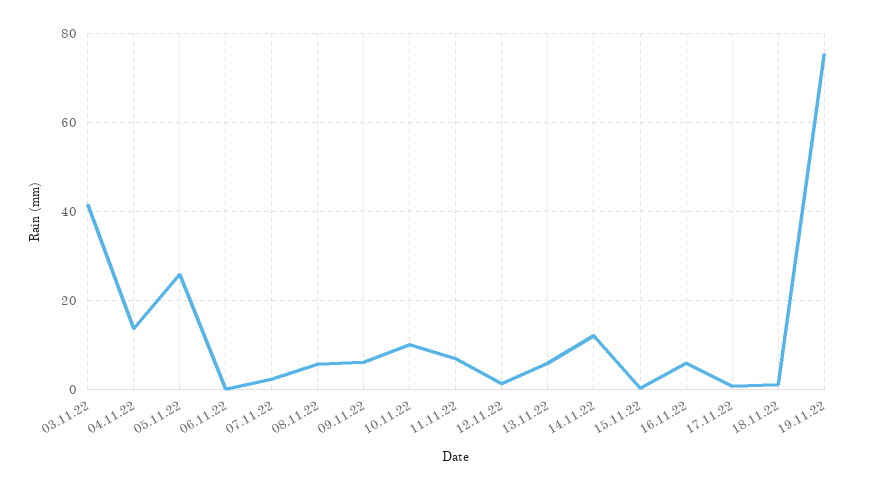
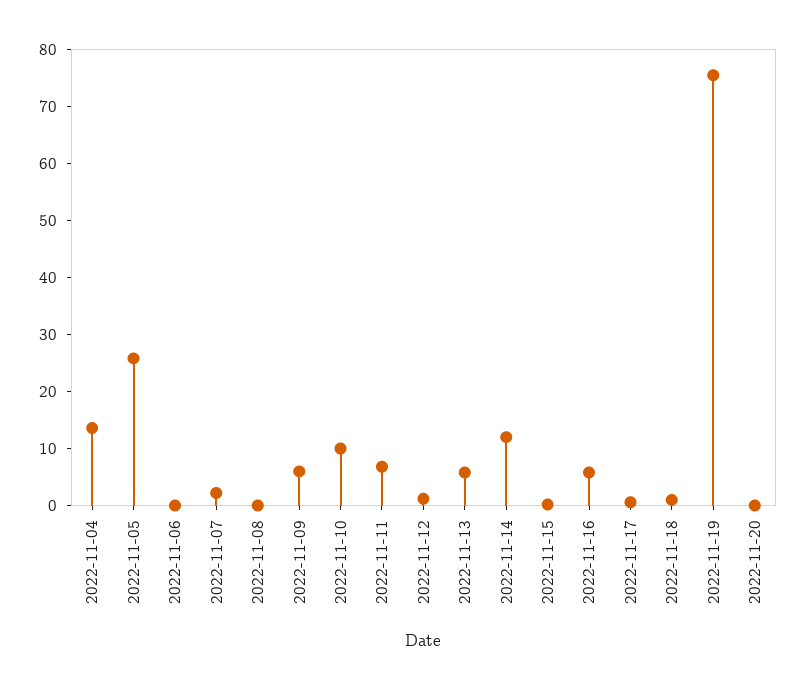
03.11.22: 42 -> none
08.11.22: 6 -> 0
2022-11-20: none -> 0

